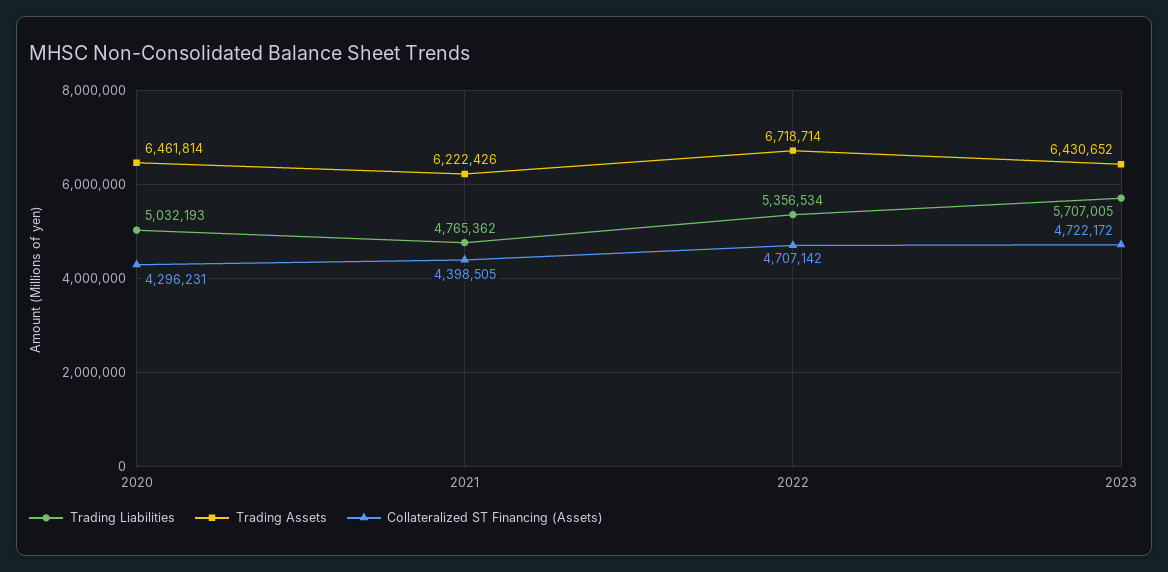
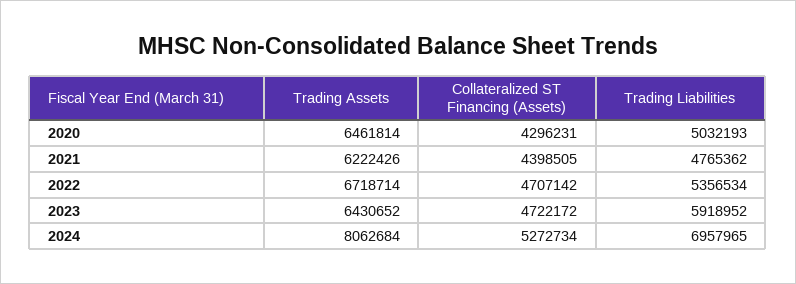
Trading Liabilities, 2023: 5707005 -> 5918952
Trading Assets, 2024: none -> 8062684
Collateralized ST Financing (Assets), 2024: none -> 5272734
Trading Liabilities, 2024: none -> 6957965

